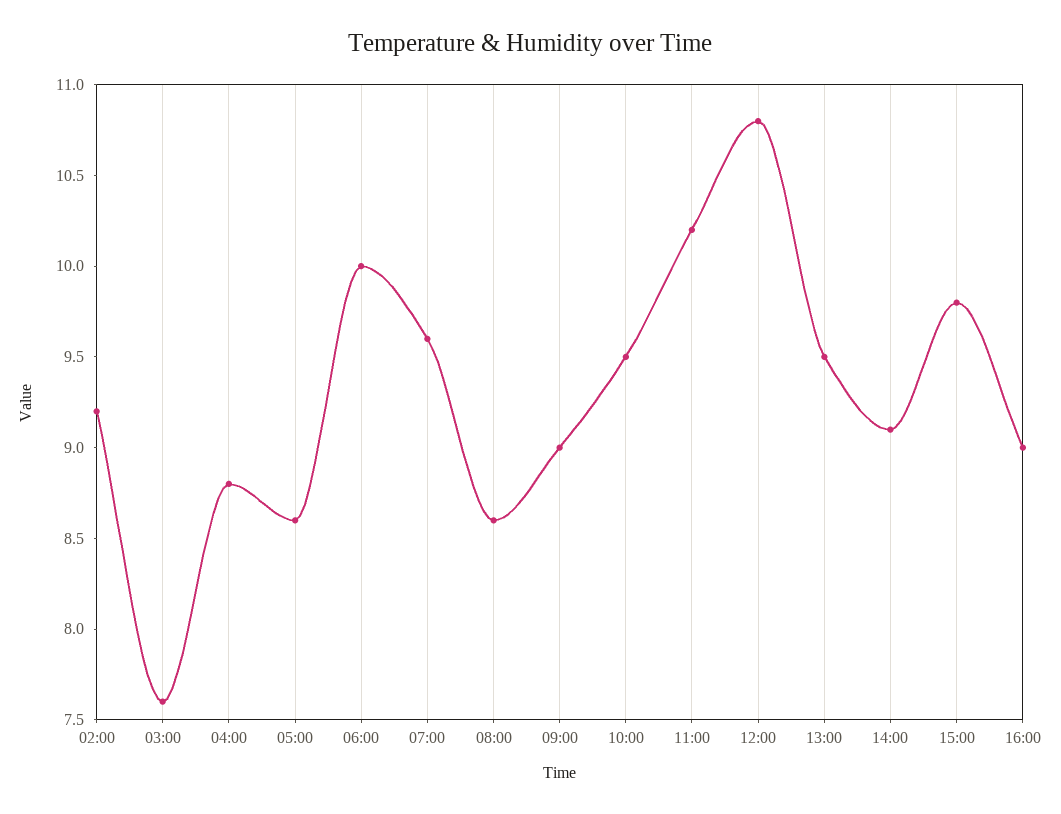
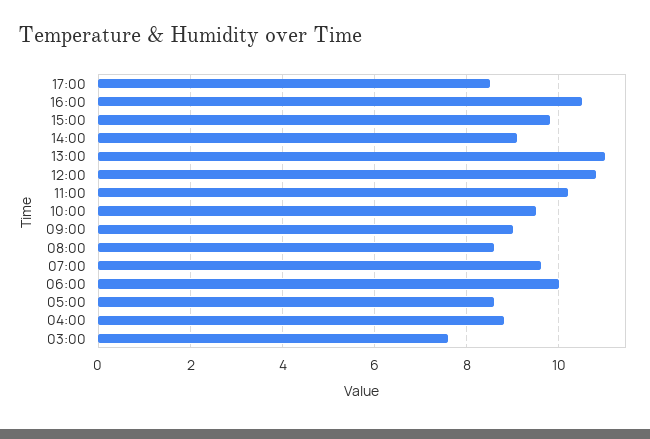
02:00: 9.2 -> none
13:00: 9.5 -> 11
16:00: 9 -> 10.5
17:00: none -> 8.5

